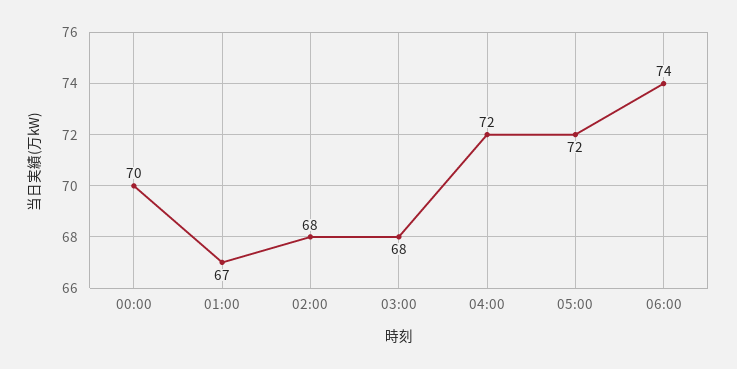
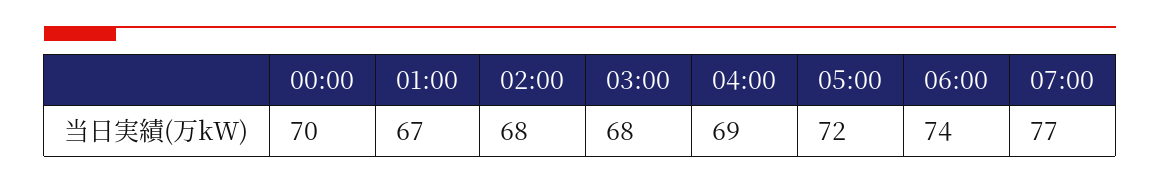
04:00: 72 -> 69
07:00: none -> 77

